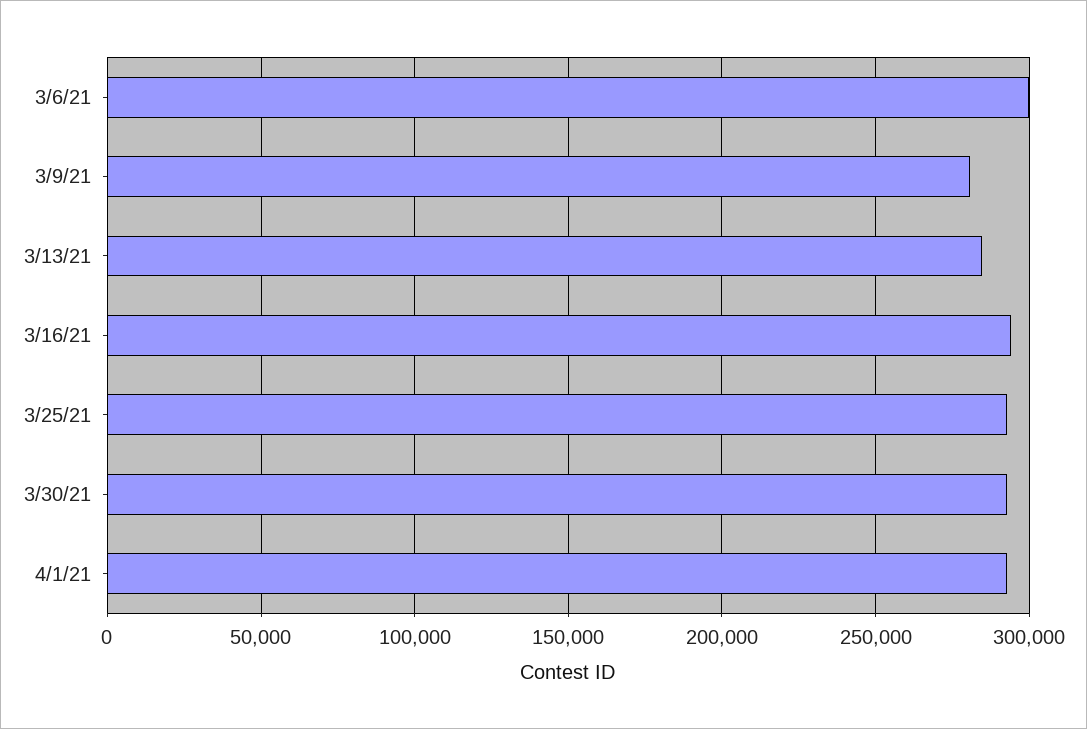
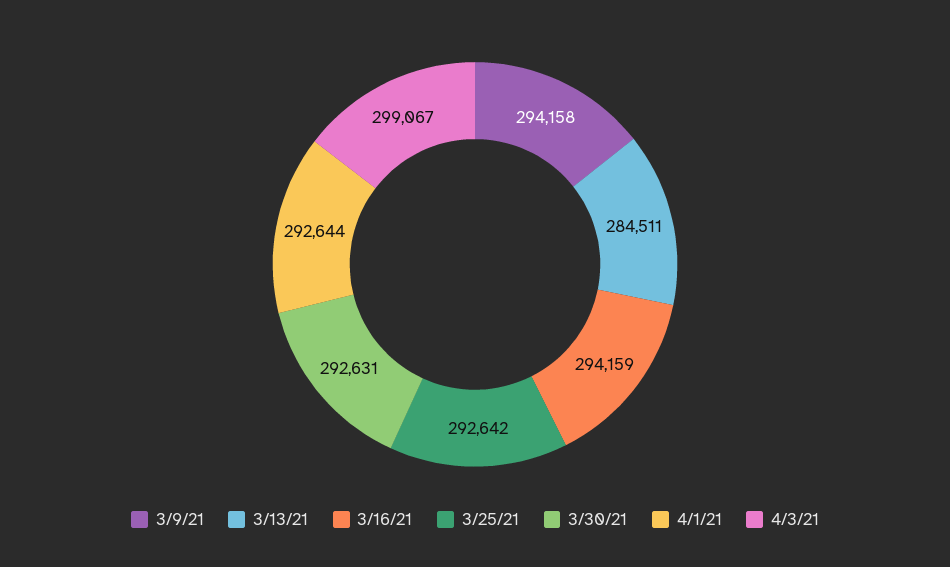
3/6/21: 300000 -> none
3/9/21: 280000 -> 294158
4/3/21: none -> 299067

